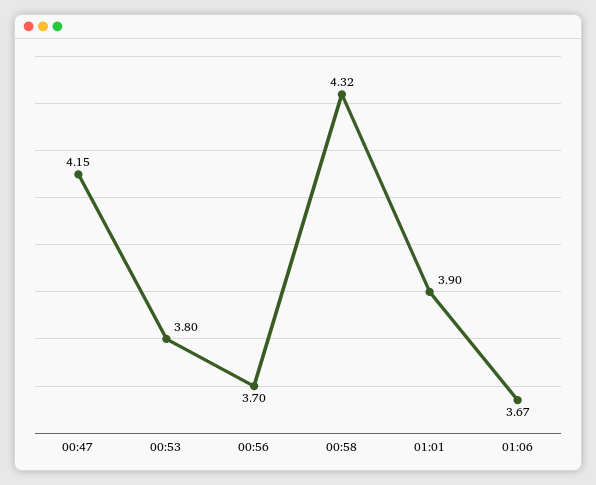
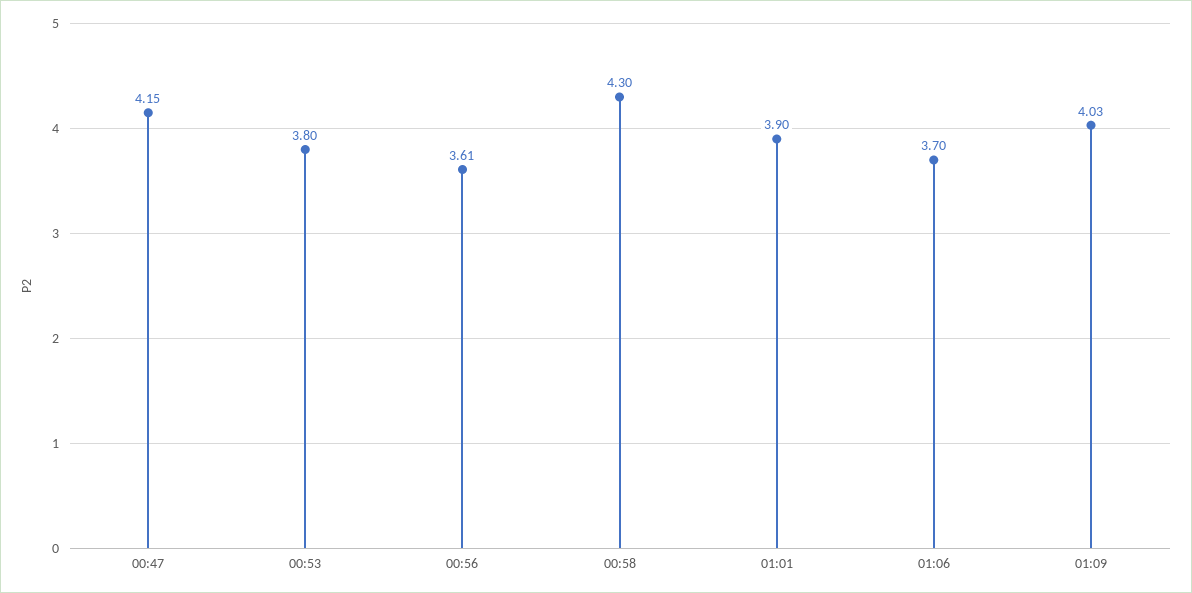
00:56: 3.7 -> 3.61
00:58: 4.32 -> 4.3
01:06: 3.67 -> 3.7
01:09: none -> 4.03

